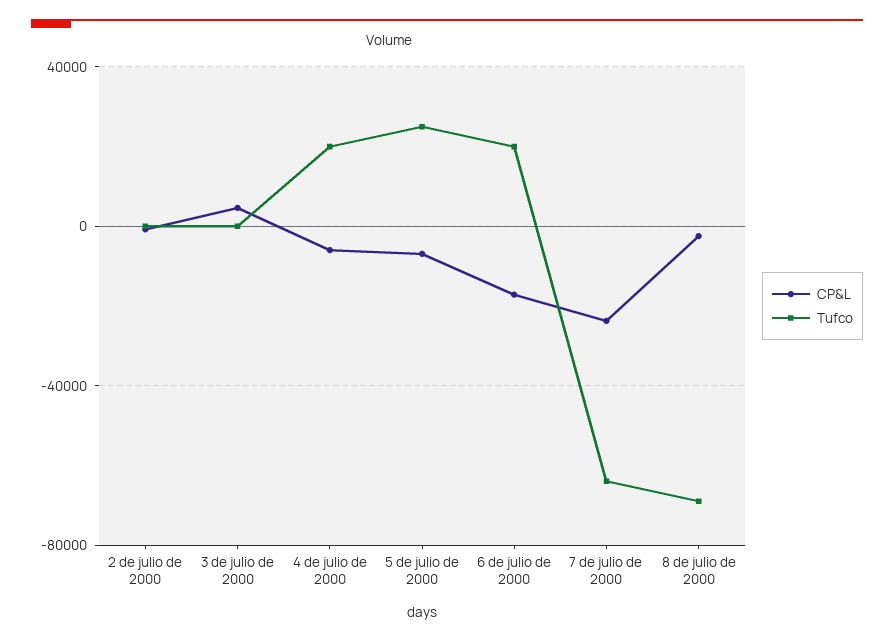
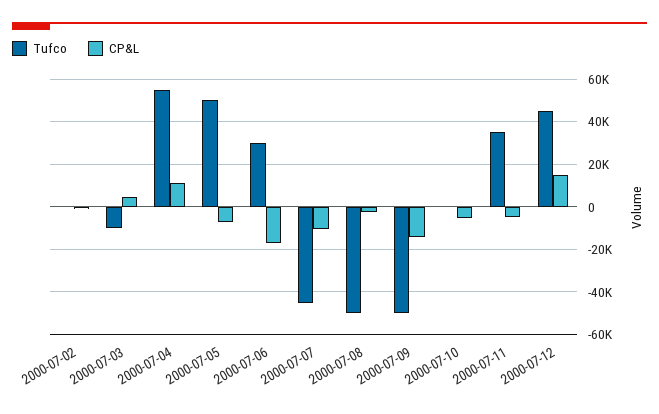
Tufco, 3 de julio de 2000: 0 -> -10000
CP&L, 4 de julio de 2000: -5000 -> 10000
Tufco, 4 de julio de 2000: 20000 -> 55000
Tufco, 5 de julio de 2000: 25000 -> 50000
Tufco, 6 de julio de 2000: 20000 -> 30000
CP&L, 7 de julio de 2000: -25000 -> -10000
Tufco, 7 de julio de 2000: -65000 -> -45000
Tufco, 8 de julio de 2000: -70000 -> -50000
Tufco, 2000-07-09: none -> -50000
CP&L, 2000-07-09: none -> -15000
Tufco, 2000-07-10: none -> 0
CP&L, 2000-07-10: none -> -5000
Tufco, 2000-07-11: none -> 35000
CP&L, 2000-07-11: none -> -5000
Tufco, 2000-07-12: none -> 45000
CP&L, 2000-07-12: none -> 15000

